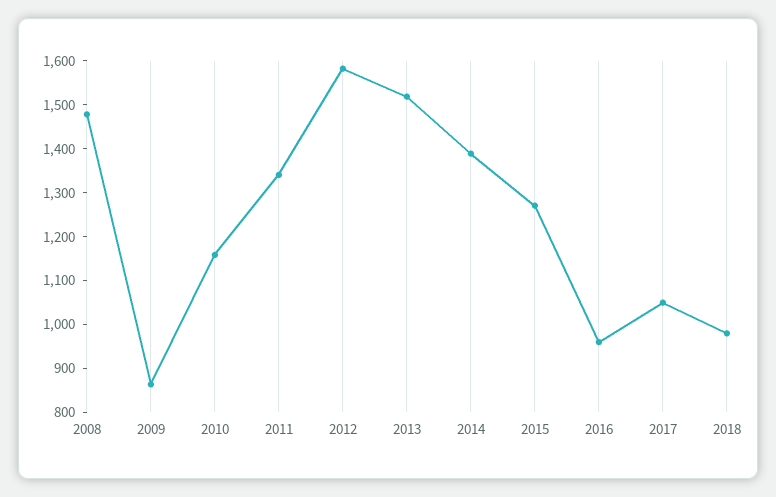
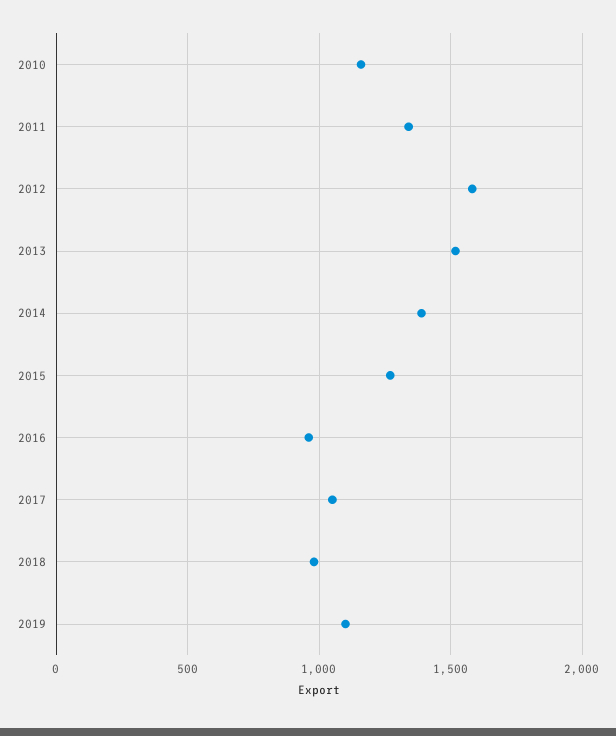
2008: 1480 -> none
2009: 860 -> none
2019: none -> 1100

